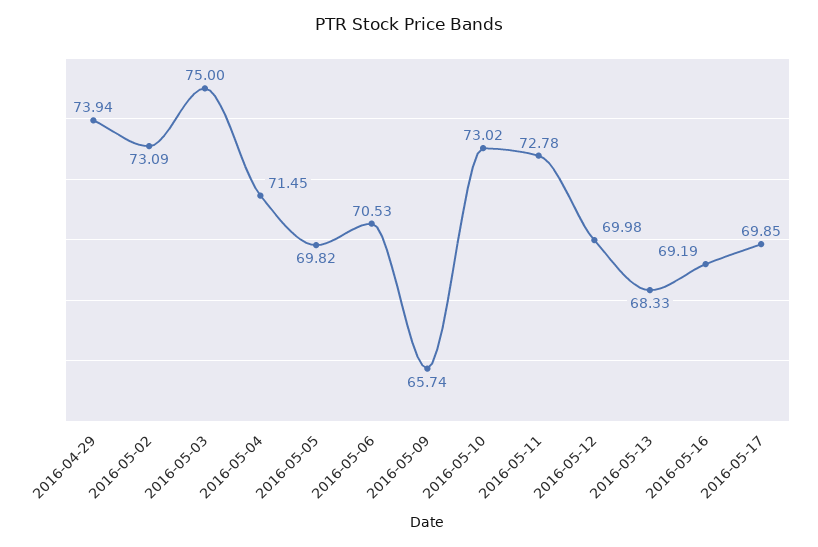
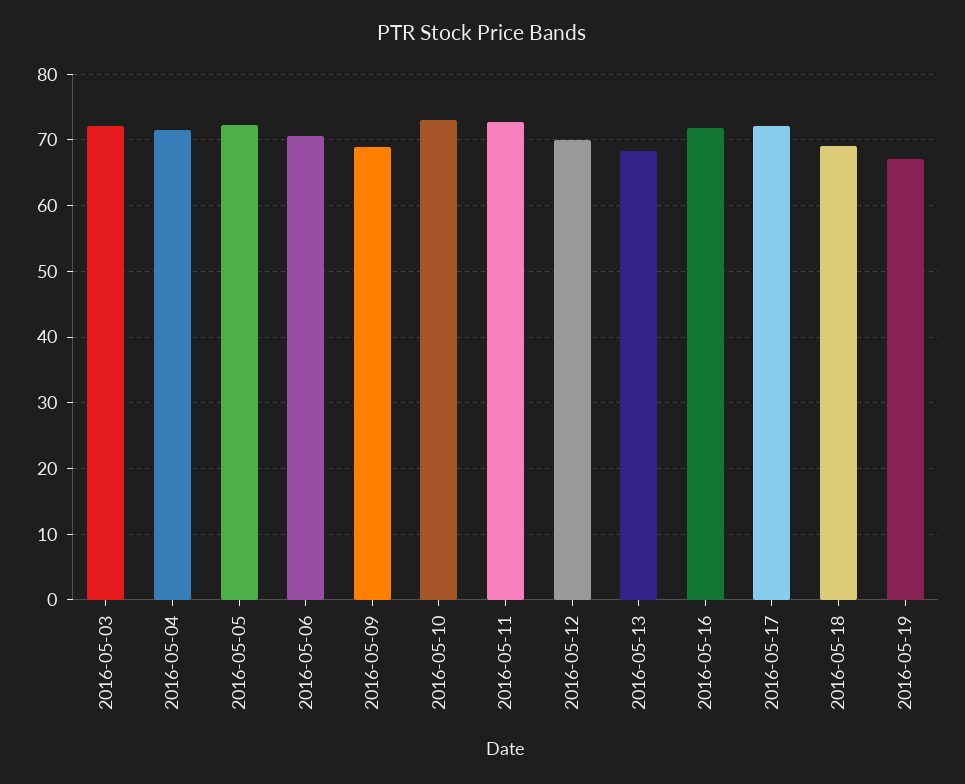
2016-04-29: 73.94 -> none
2016-05-02: 73.09 -> none
2016-05-03: 75 -> 72
2016-05-05: 69.82 -> 72
2016-05-09: 65.74 -> 69
2016-05-16: 69.19 -> 72
2016-05-17: 69.85 -> 72
2016-05-18: none -> 69
2016-05-19: none -> 67

